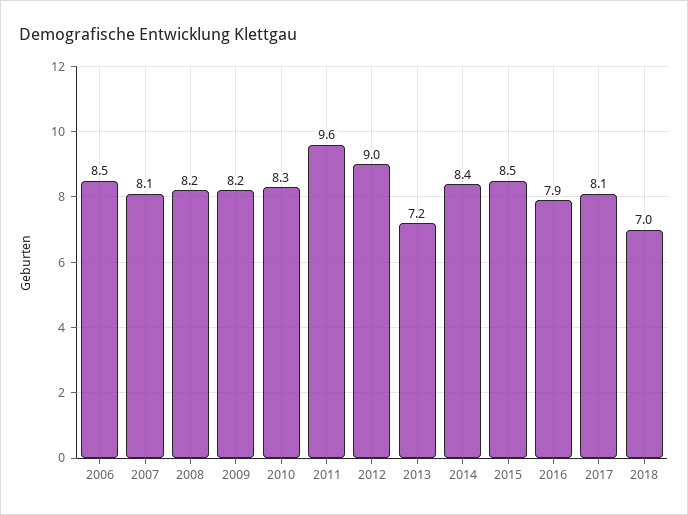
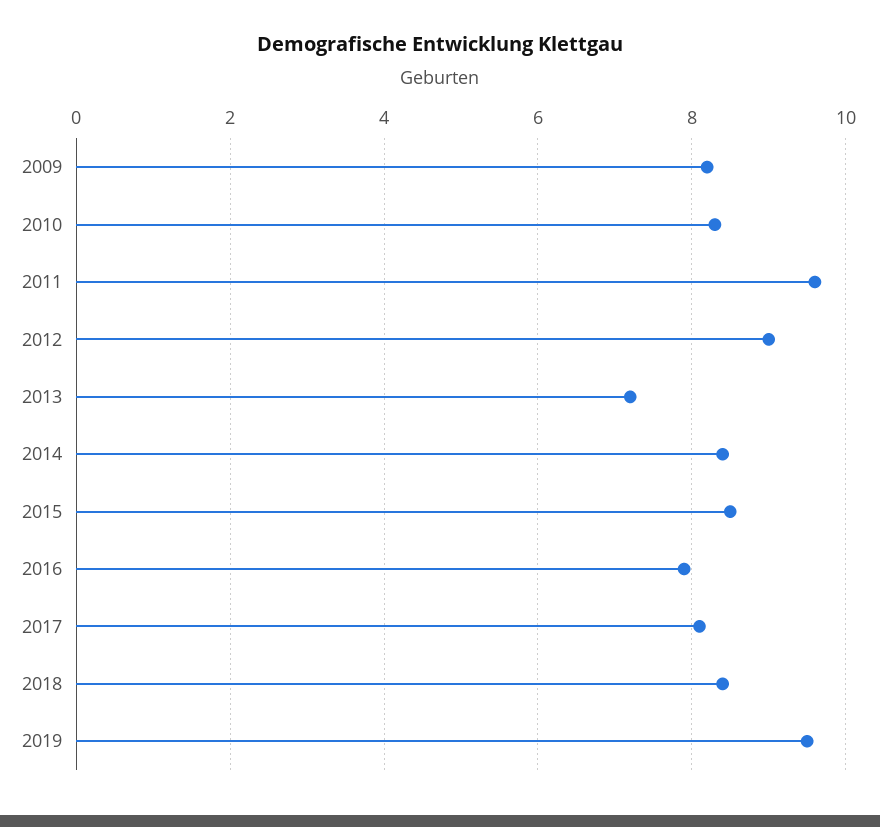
2006: 8.5 -> none
2007: 8.1 -> none
2008: 8.2 -> none
2018: 7 -> 8.5
2019: none -> 9.5

